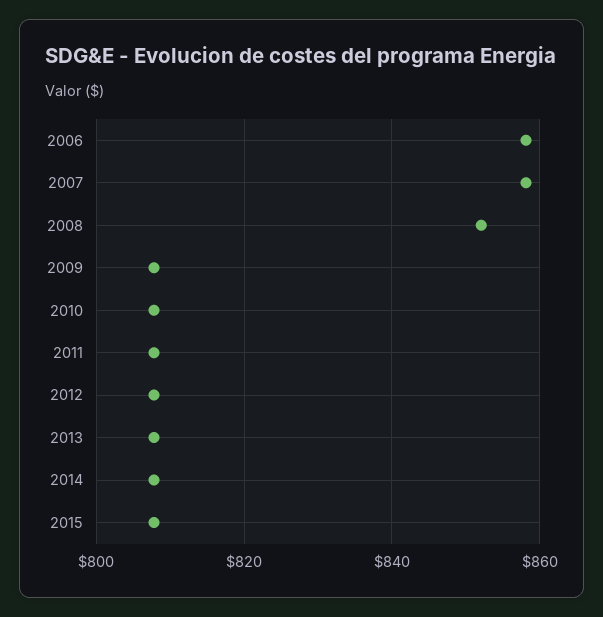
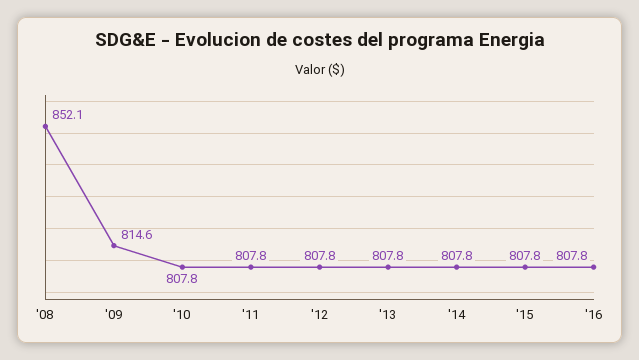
2006: 858 -> none
2007: 858 -> none
2009: 808 -> 814.6
'16: none -> 807.8

